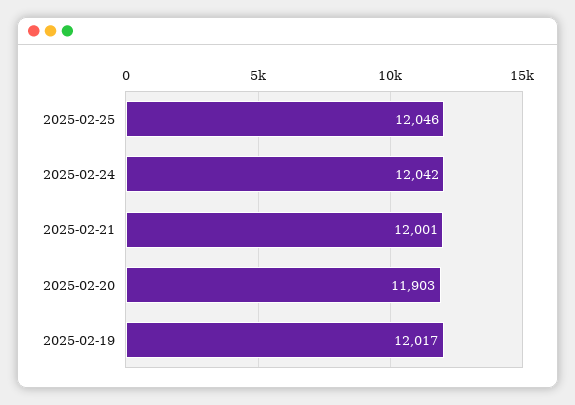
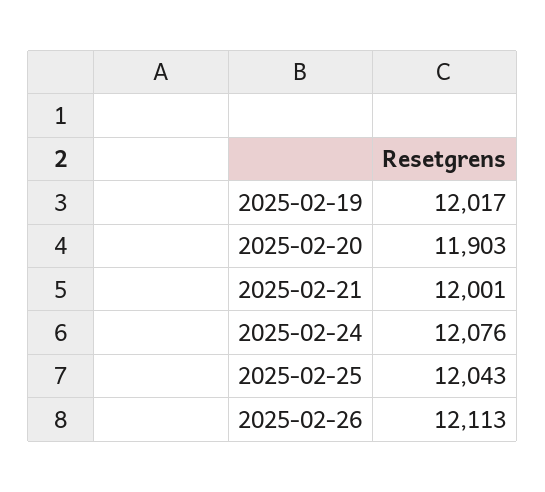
2025-02-25: 12046 -> 12043
2025-02-24: 12042 -> 12076
2025-02-26: none -> 12113

